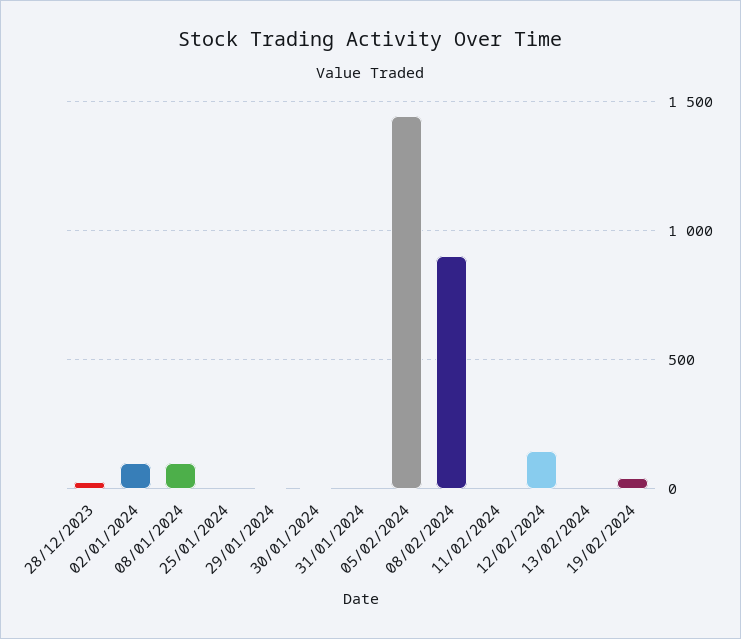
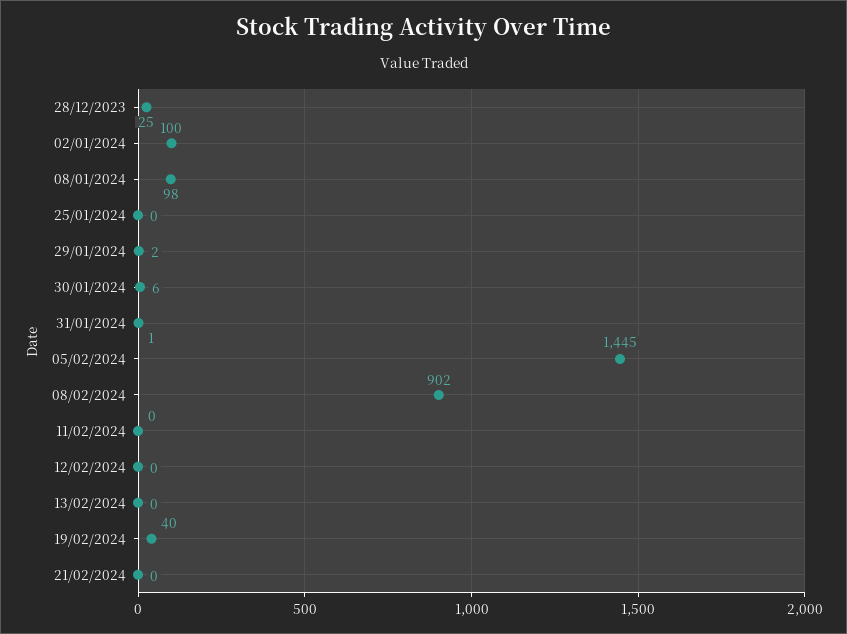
12/02/2024: 150 -> 0
21/02/2024: none -> 0

